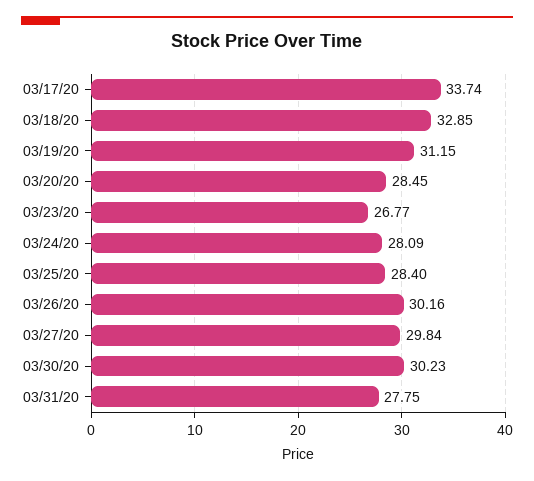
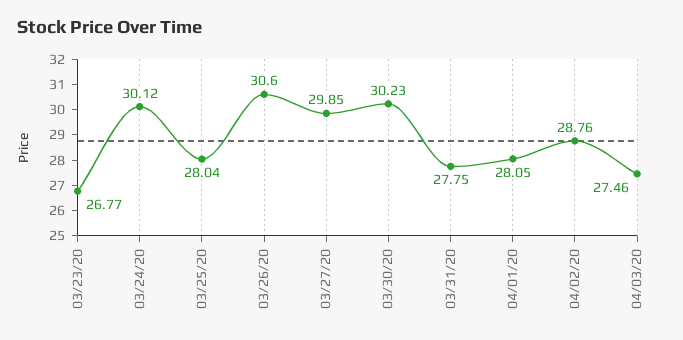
03/17/20: 33.74 -> none
03/18/20: 32.85 -> none
03/19/20: 31.15 -> none
03/20/20: 28.45 -> none
03/24/20: 28.09 -> 30.12
03/25/20: 28.4 -> 28.04
03/26/20: 30.16 -> 30.6
03/27/20: 29.84 -> 29.85
04/01/20: none -> 28.05
04/02/20: none -> 28.76
04/03/20: none -> 27.46

